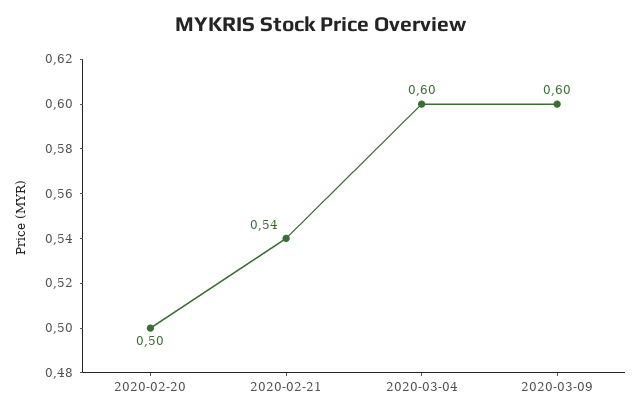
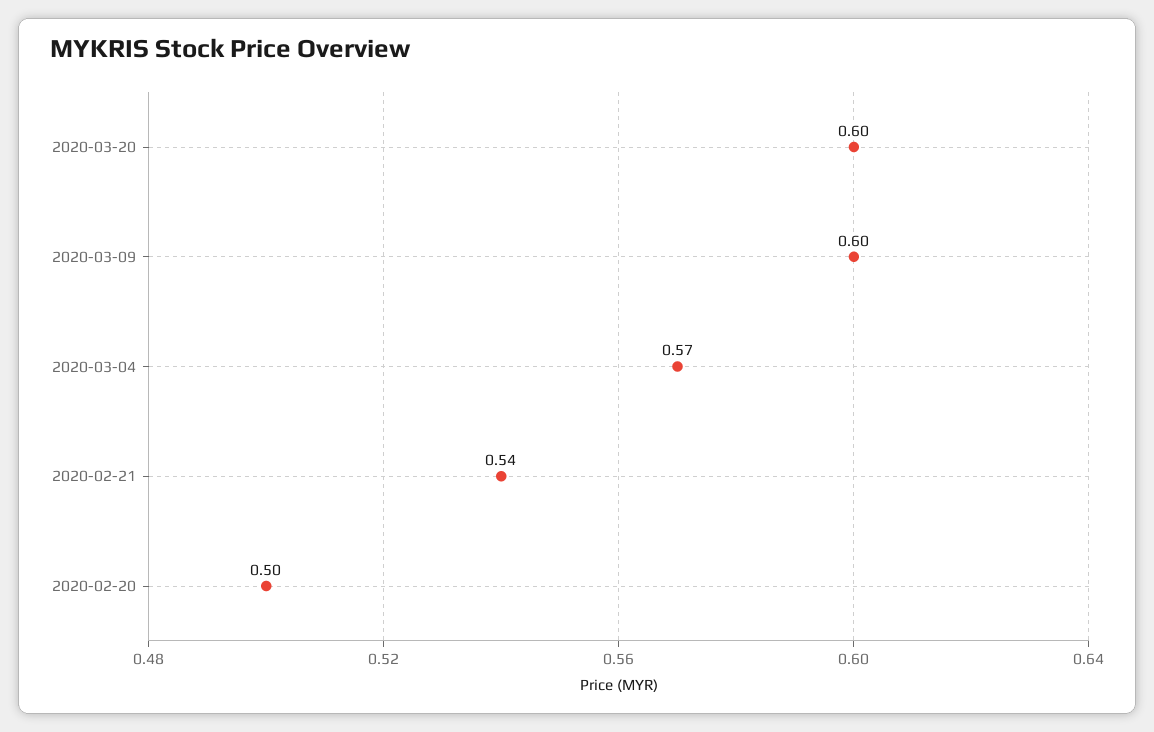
2020-03-04: 0.6 -> 0.57
2020-03-20: none -> 0.6

